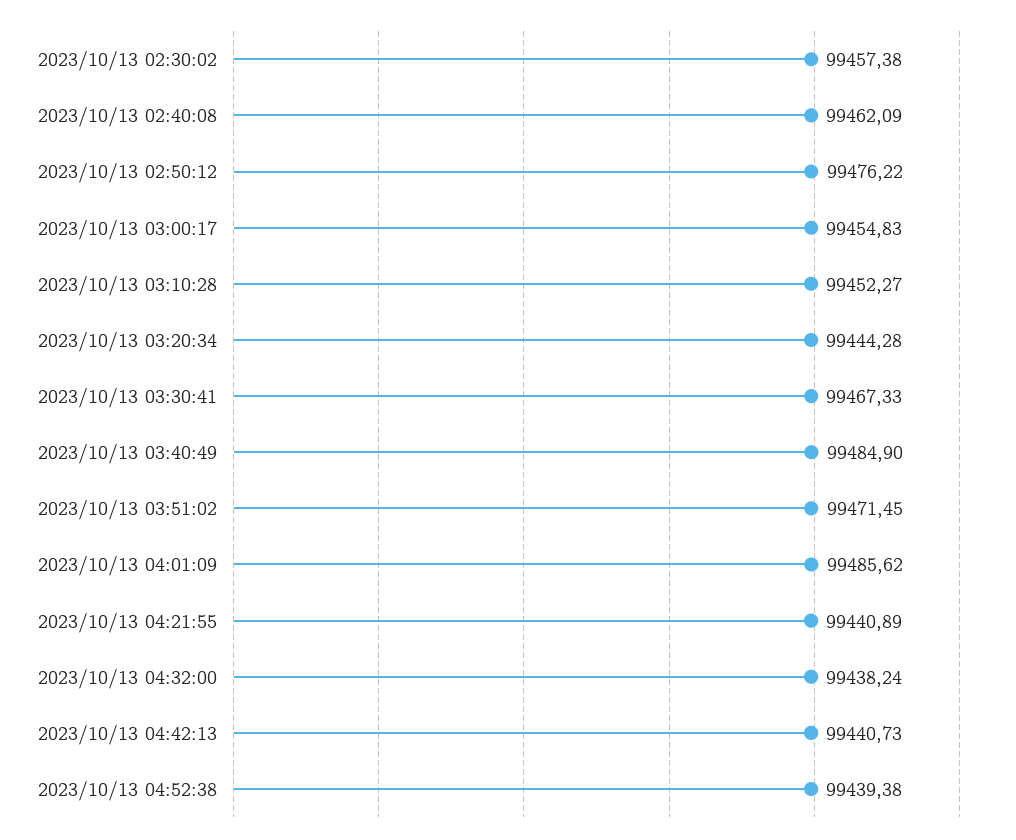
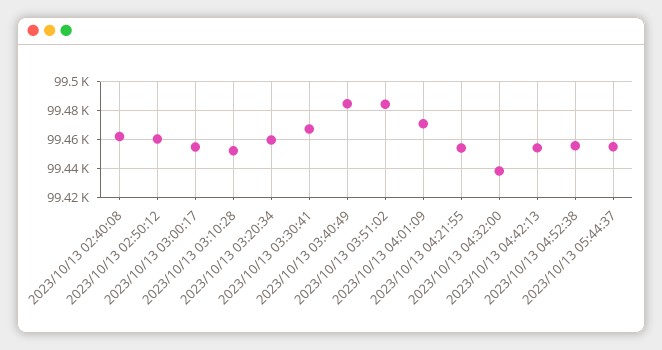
2023/10/13 02:30:02: 99457.38 -> none
2023/10/13 02:50:12: 99476.22 -> 99460
2023/10/13 03:20:34: 99444.28 -> 99460
2023/10/13 03:51:02: 99471.45 -> 99485
2023/10/13 04:01:09: 99485.62 -> 99470
2023/10/13 04:21:55: 99440.89 -> 99455
2023/10/13 04:42:13: 99440.73 -> 99455
2023/10/13 04:52:38: 99439.38 -> 99455
2023/10/13 05:44:37: none -> 99455

